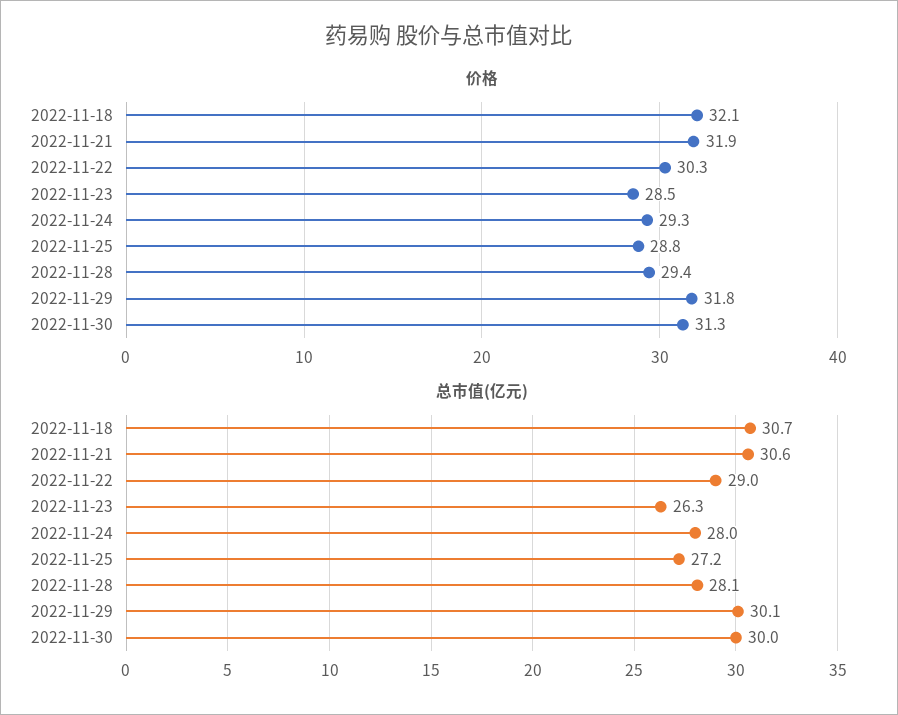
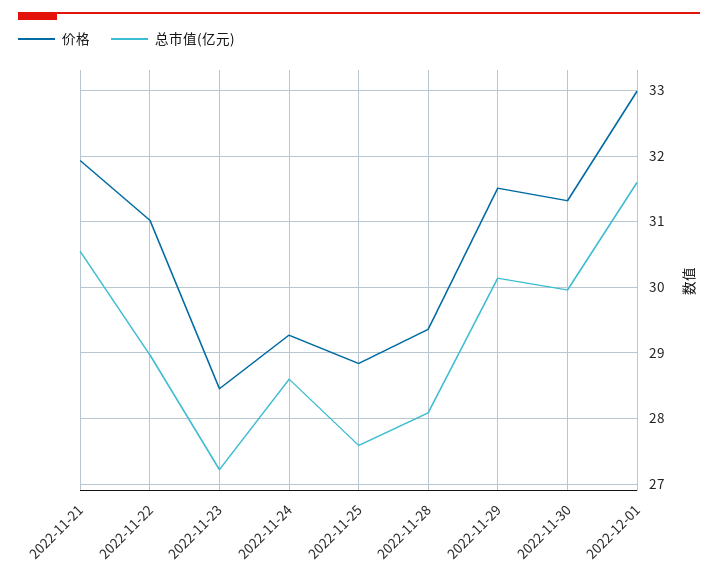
价格, 2022-11-18: 32.1 -> none
价格, 2022-11-22: 30.3 -> 31
价格, 2022-11-29: 31.8 -> 31.5
总市值(亿元), 2022-11-18: 30.7 -> none
总市值(亿元), 2022-11-23: 26.3 -> 27.2
总市值(亿元), 2022-11-24: 28 -> 28.6
总市值(亿元), 2022-11-25: 27.2 -> 27.6
价格, 2022-12-01: none -> 33
总市值(亿元), 2022-12-01: none -> 31.6

